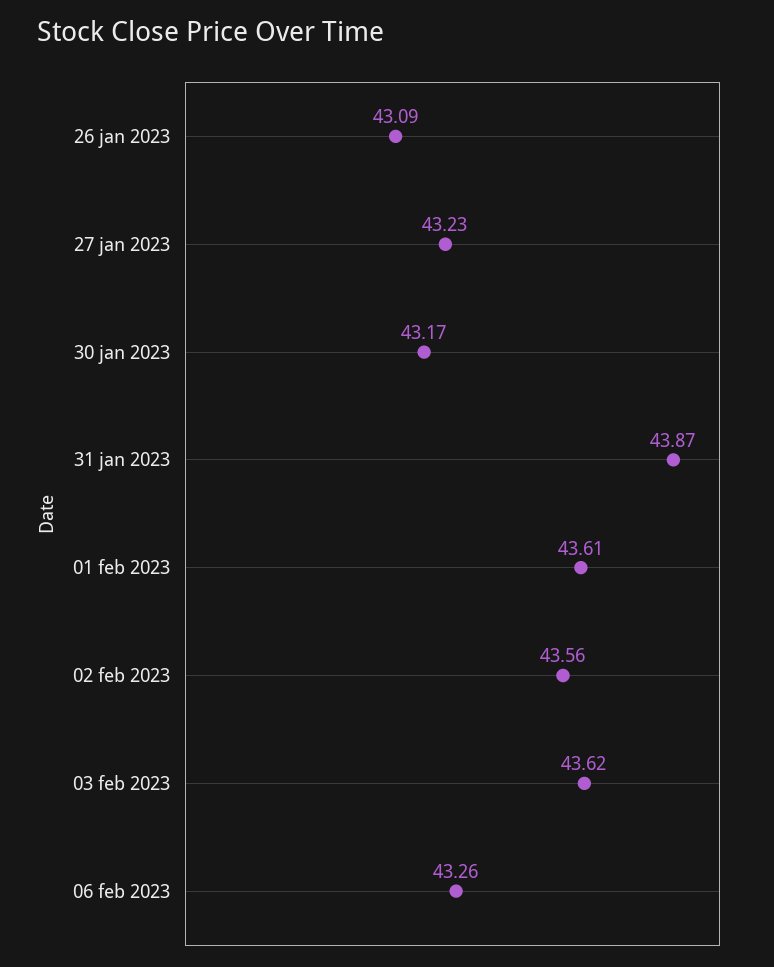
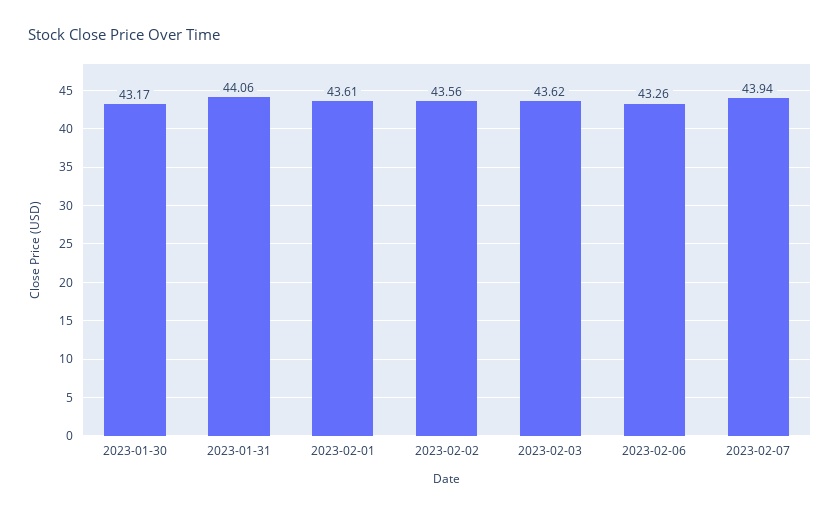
26 jan 2023: 43.09 -> none
27 jan 2023: 43.23 -> none
31 jan 2023: 43.87 -> 44.06
2023-02-07: none -> 43.94

